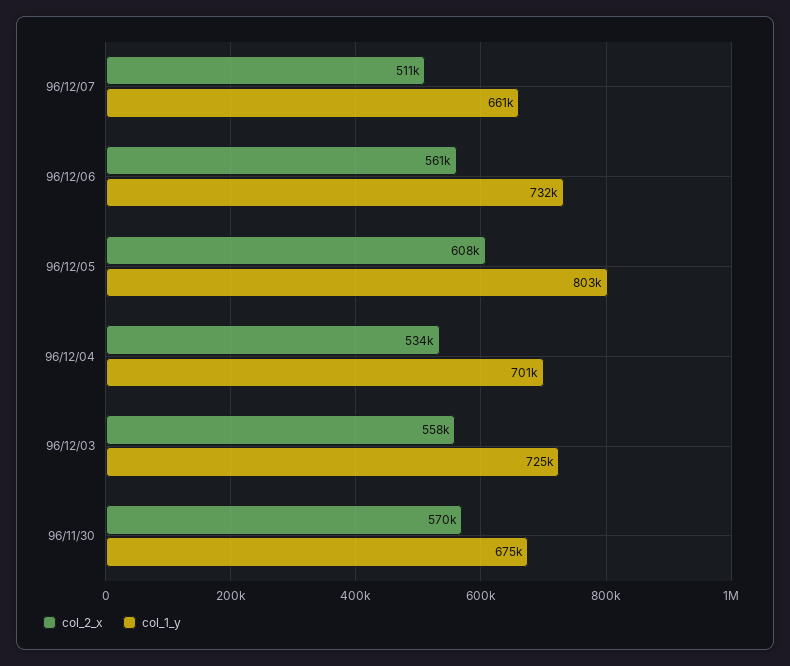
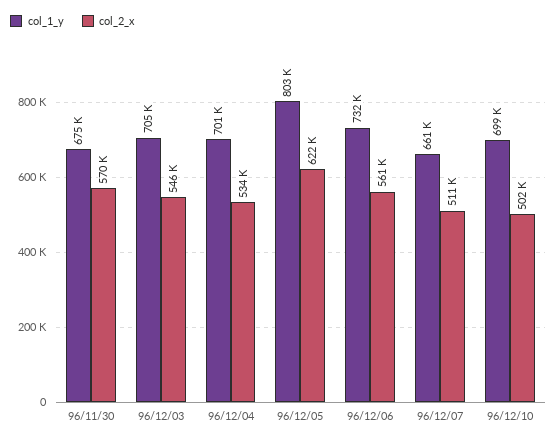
col_2_x, 96/12/05: 608000 -> 622000
col_2_x, 96/12/03: 558000 -> 546000
col_1_y, 96/12/03: 725000 -> 705000
col_1_y, 96/12/10: none -> 699000
col_2_x, 96/12/10: none -> 502000

